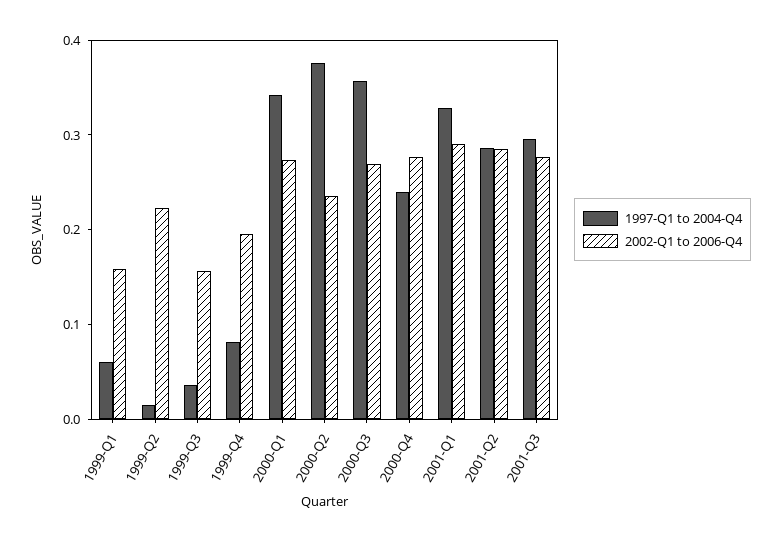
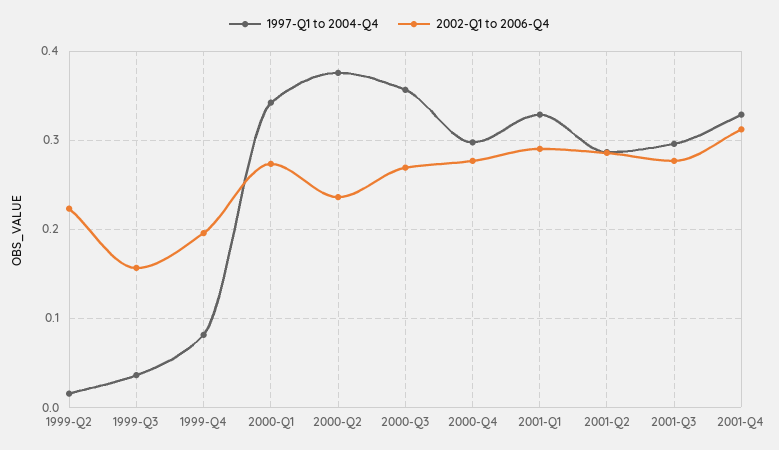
1997-Q1 to 2004-Q4, 1999-Q1: 0.06 -> none
2002-Q1 to 2006-Q4, 1999-Q1: 0.16 -> none
1997-Q1 to 2004-Q4, 2000-Q4: 0.24 -> 0.3
1997-Q1 to 2004-Q4, 2001-Q4: none -> 0.33
2002-Q1 to 2006-Q4, 2001-Q4: none -> 0.31

